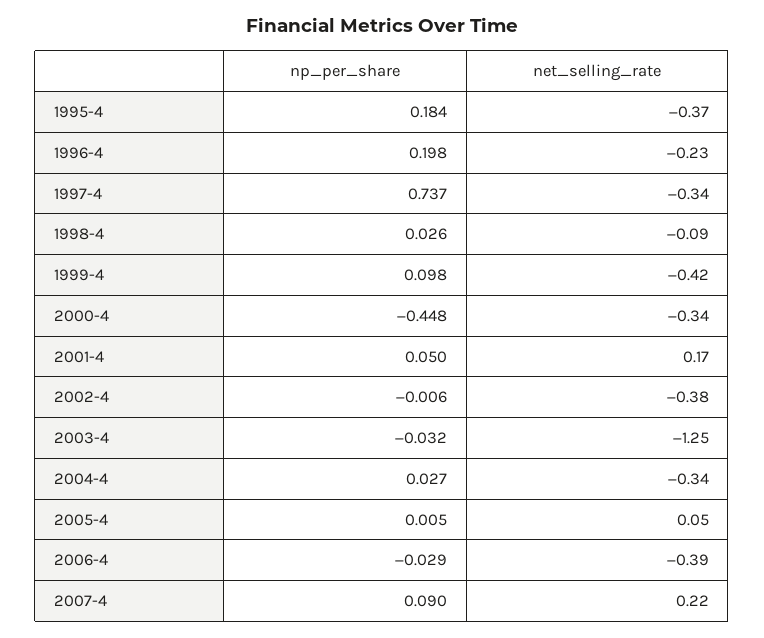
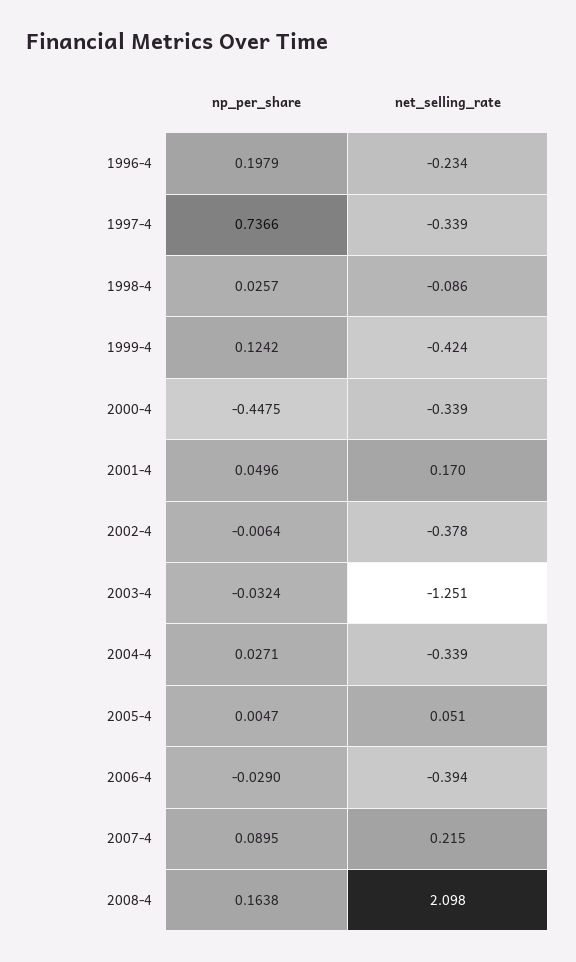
np_per_share, 1995-4: 0.184 -> none
net_selling_rate, 1995-4: -0.37 -> none
np_per_share, 1999-4: 0.098 -> 0.1242
np_per_share, 2008-4: none -> 0.1638
net_selling_rate, 2008-4: none -> 2.098

